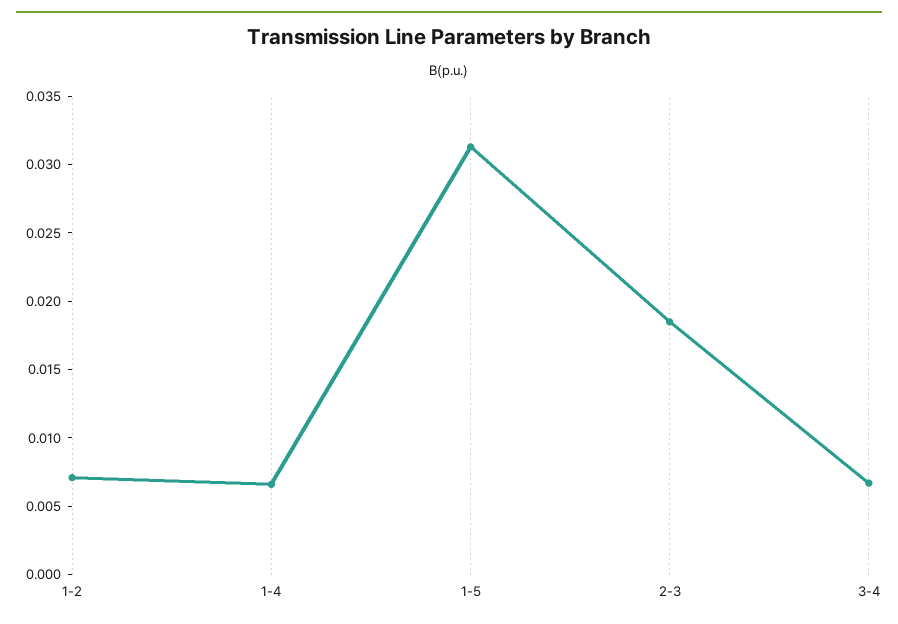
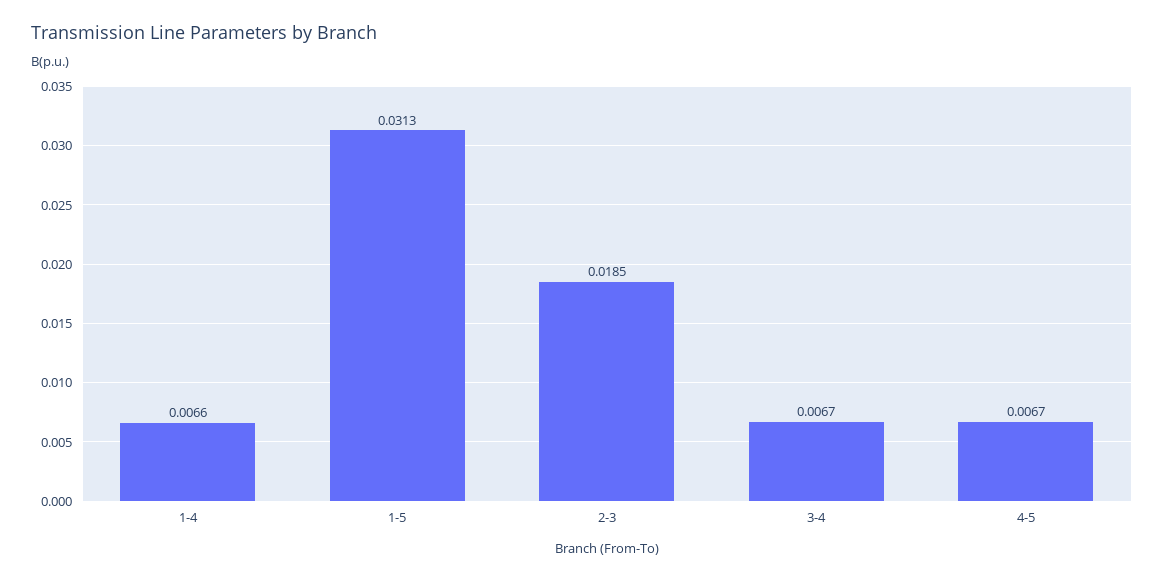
1-2: 0.007 -> none
4-5: none -> 0.0067

